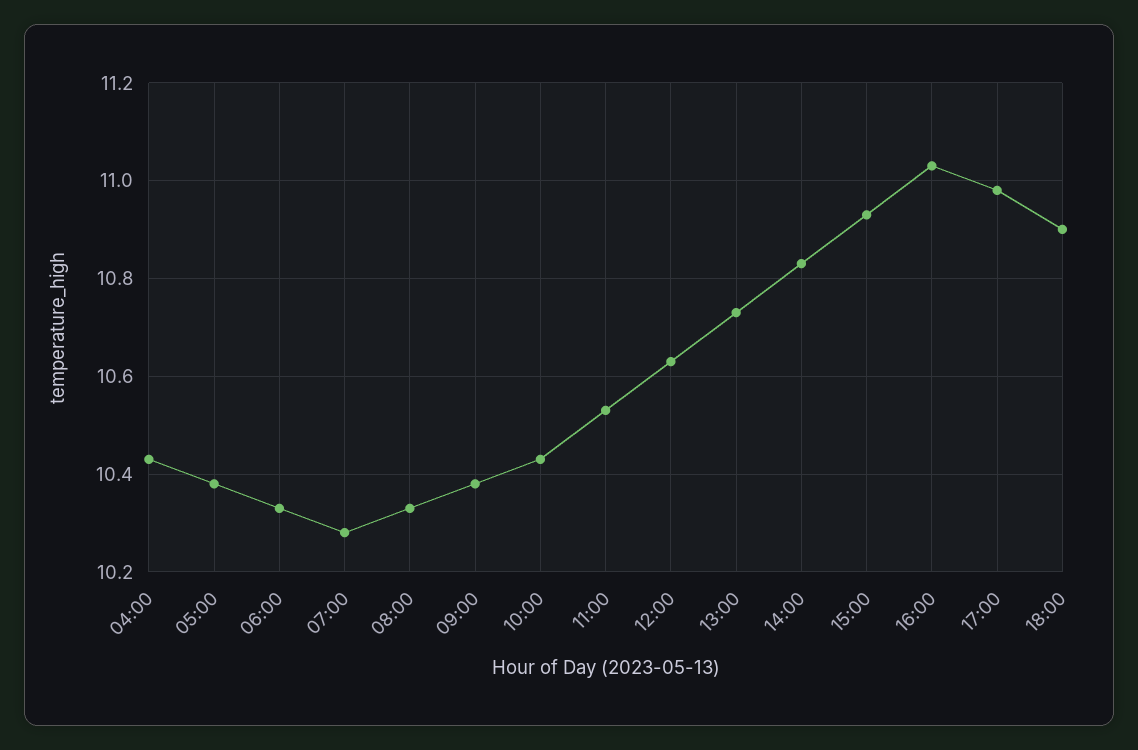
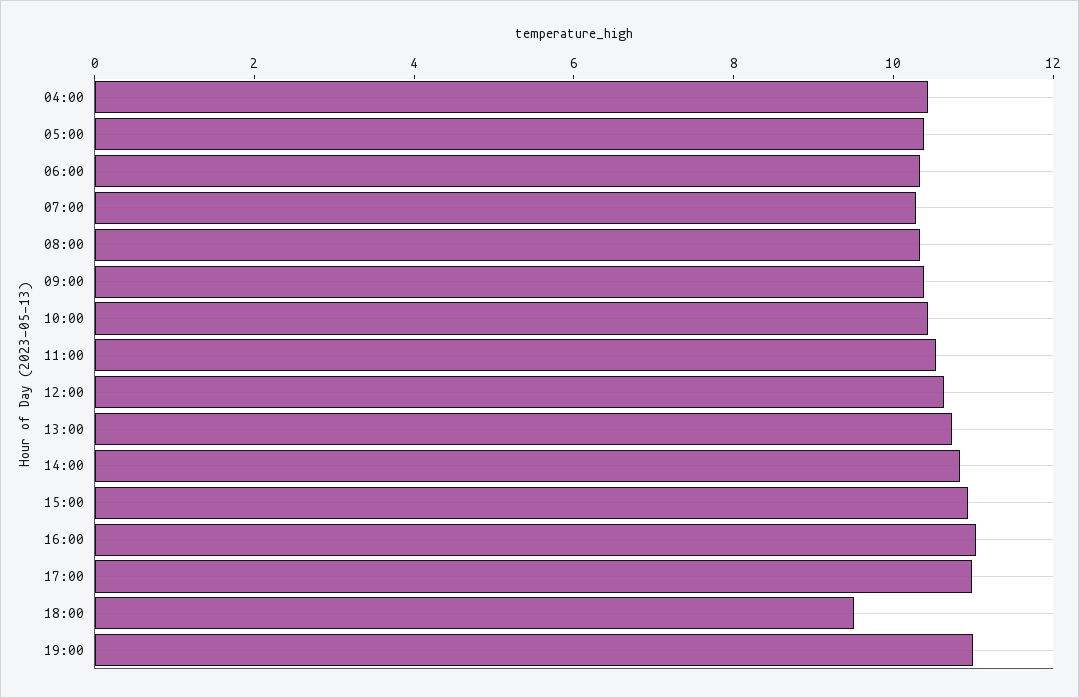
18:00: 10.9 -> 9.5
19:00: none -> 11

